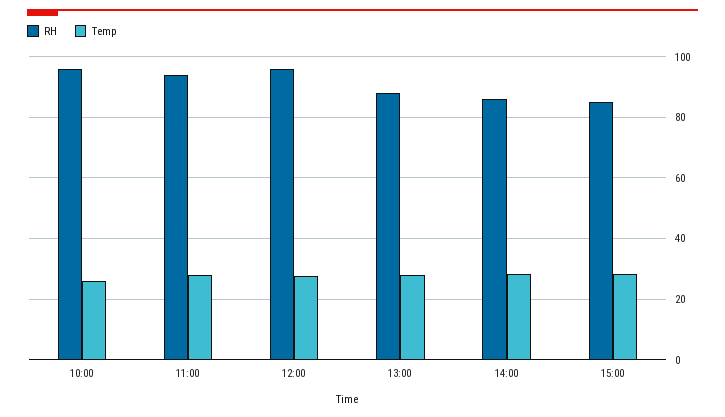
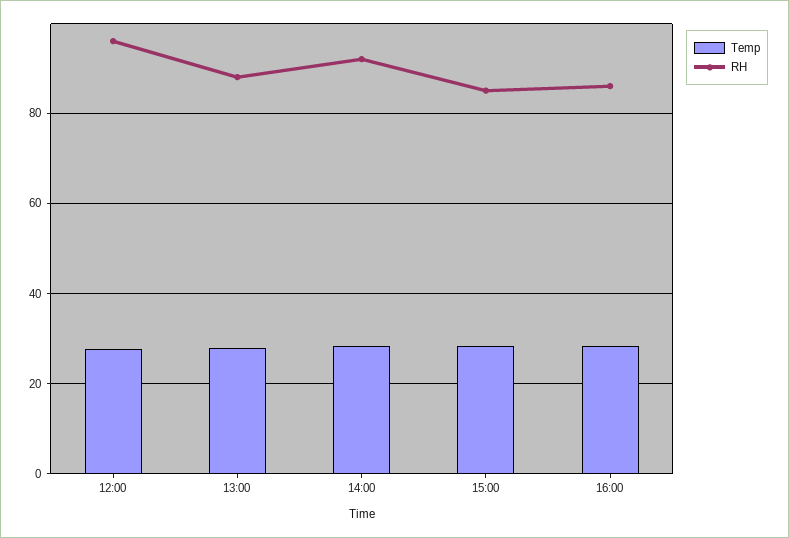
RH, 10:00: 96 -> none
Temp, 10:00: 26 -> none
RH, 11:00: 94 -> none
Temp, 11:00: 28 -> none
RH, 14:00: 86 -> 92
Temp, 16:00: none -> 28
RH, 16:00: none -> 86

